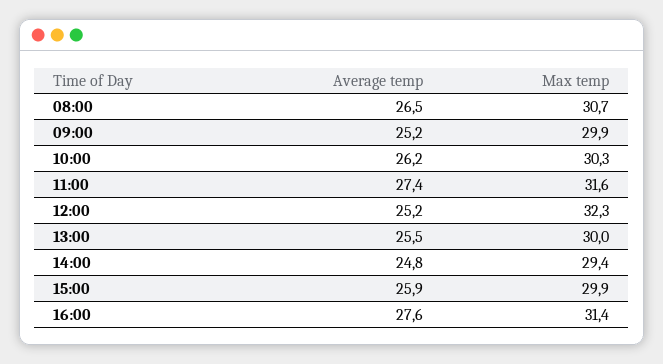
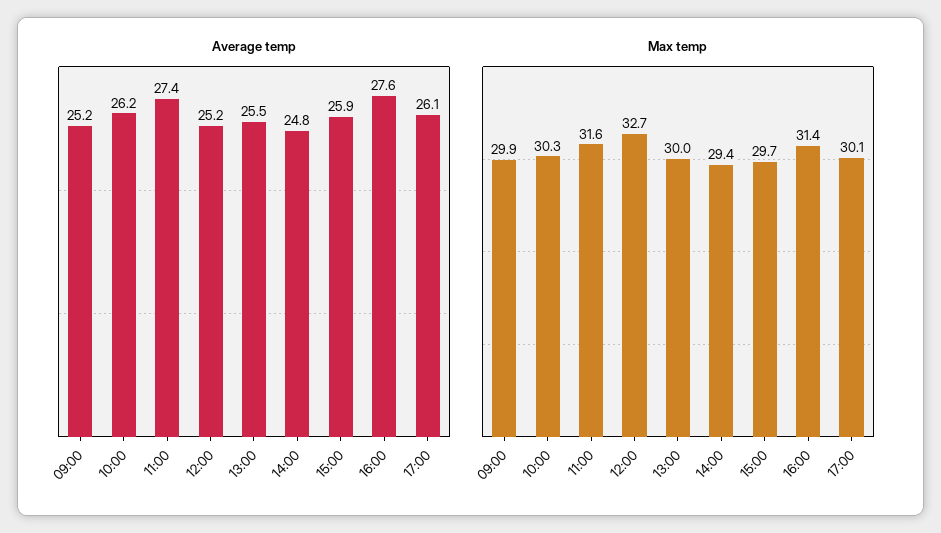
Average temp, 08:00: 26.5 -> none
Max temp, 08:00: 30.7 -> none
Max temp, 12:00: 32.3 -> 32.7
Max temp, 15:00: 29.9 -> 29.7
Average temp, 17:00: none -> 26.1
Max temp, 17:00: none -> 30.1

